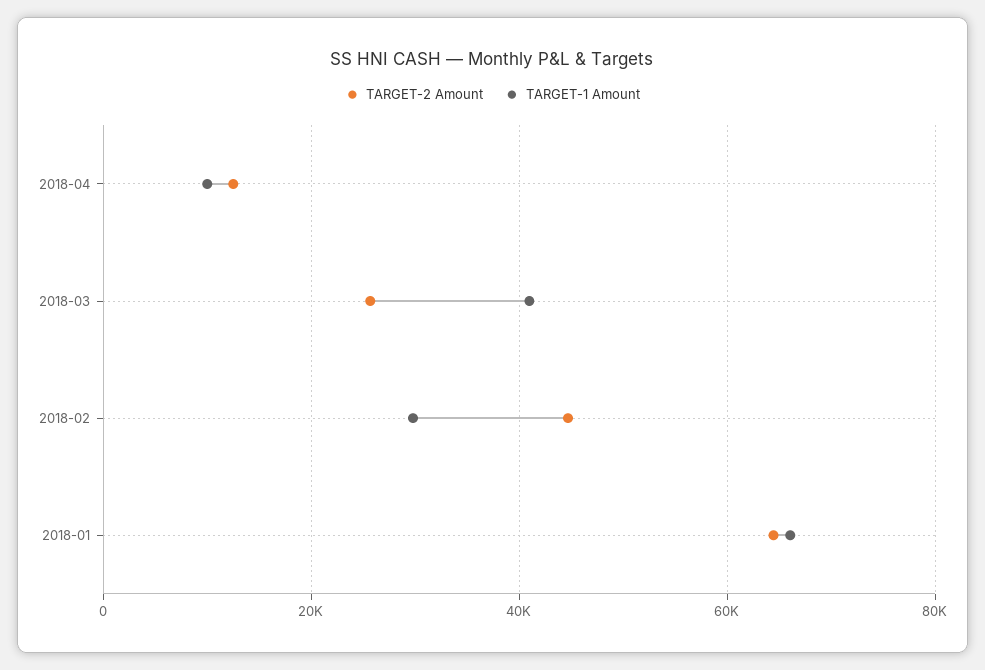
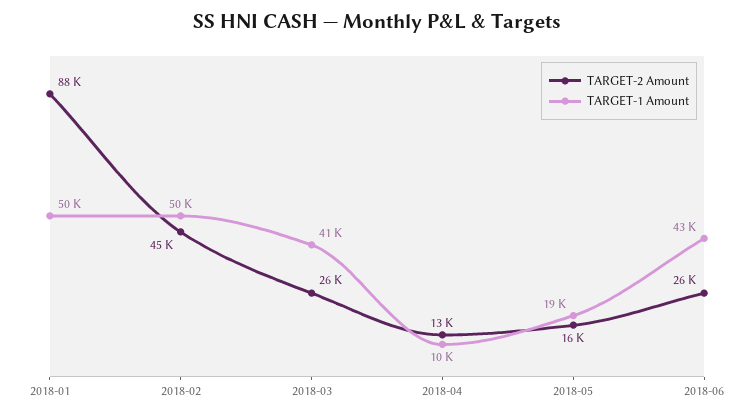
TARGET-1 Amount, 2018-02: 30000 -> 50000
TARGET-2 Amount, 2018-01: 64000 -> 88000
TARGET-1 Amount, 2018-01: 66000 -> 50000
TARGET-2 Amount, 2018-05: none -> 16000
TARGET-1 Amount, 2018-05: none -> 19000
TARGET-2 Amount, 2018-06: none -> 26000
TARGET-1 Amount, 2018-06: none -> 43000

